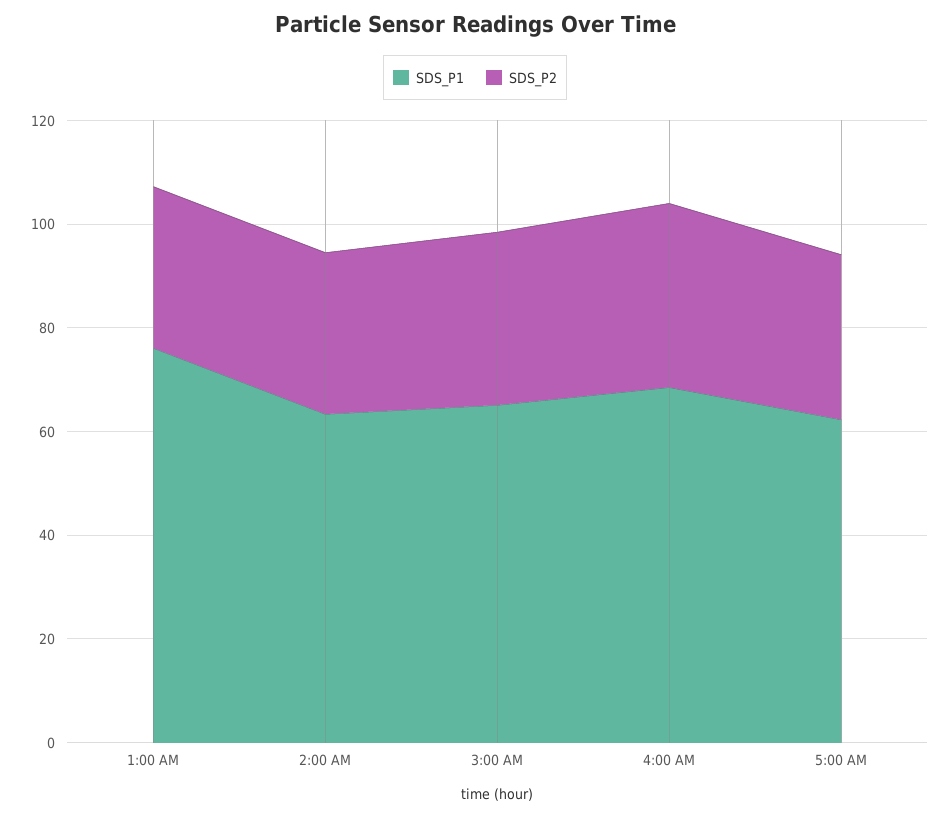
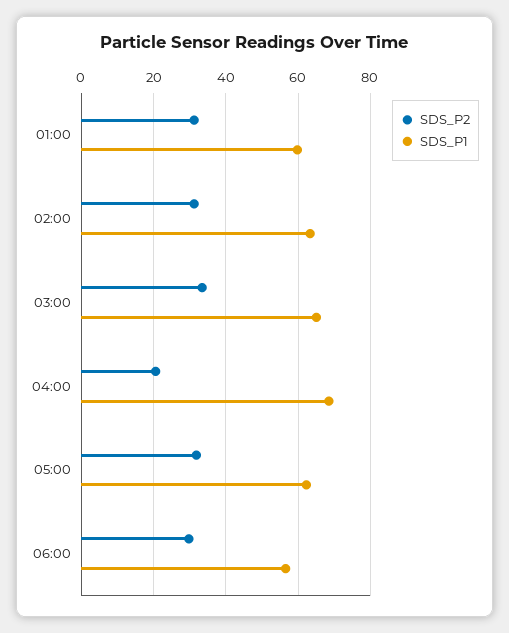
SDS_P1, 1:00 AM: 75 -> 60
SDS_P2, 4:00 AM: 35 -> 20
SDS_P2, 06:00: none -> 30
SDS_P1, 06:00: none -> 56

